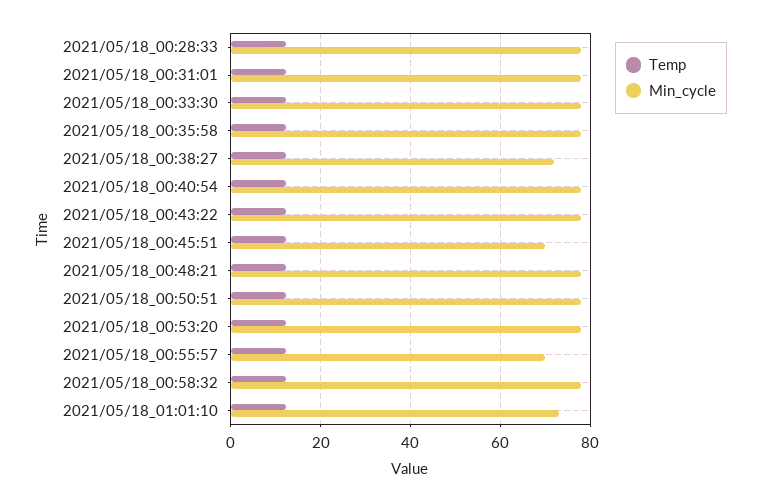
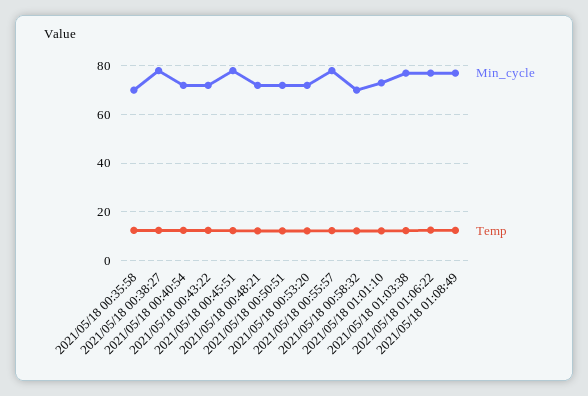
Temp, 2021/05/18_00:28:33: 12 -> none
Min_cycle, 2021/05/18_00:28:33: 78 -> none
Temp, 2021/05/18_00:31:01: 12 -> none
Min_cycle, 2021/05/18_00:31:01: 78 -> none
Temp, 2021/05/18_00:33:30: 12 -> none
Min_cycle, 2021/05/18_00:33:30: 78 -> none
Min_cycle, 2021/05/18_00:35:58: 78 -> 70
Min_cycle, 2021/05/18_00:38:27: 72 -> 77.5
Min_cycle, 2021/05/18_00:40:54: 78 -> 72.5
Min_cycle, 2021/05/18_00:43:22: 78 -> 72.5
Min_cycle, 2021/05/18_00:45:51: 70 -> 77.5
Min_cycle, 2021/05/18_00:48:21: 78 -> 72.5
Min_cycle, 2021/05/18_00:50:51: 78 -> 72.5
Min_cycle, 2021/05/18_00:53:20: 78 -> 72.5
Min_cycle, 2021/05/18_00:55:57: 70 -> 77.5
Min_cycle, 2021/05/18_00:58:32: 78 -> 70
Min_cycle, 2021/05/18 01:03:38: none -> 77.5
Temp, 2021/05/18 01:03:38: none -> 12.5
Min_cycle, 2021/05/18 01:06:22: none -> 77.5
Temp, 2021/05/18 01:06:22: none -> 12.5
Min_cycle, 2021/05/18 01:08:49: none -> 77.5
Temp, 2021/05/18 01:08:49: none -> 12.5

